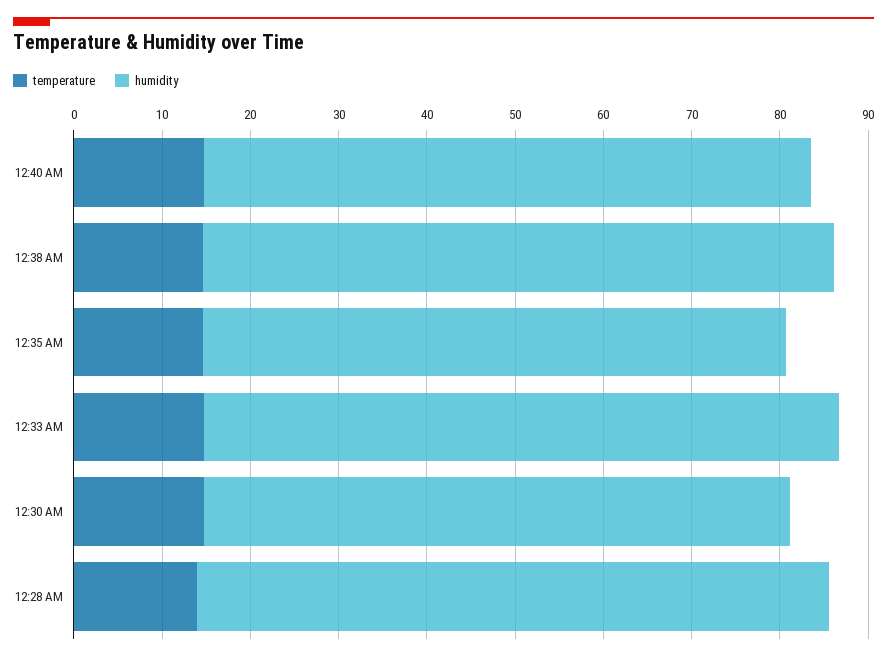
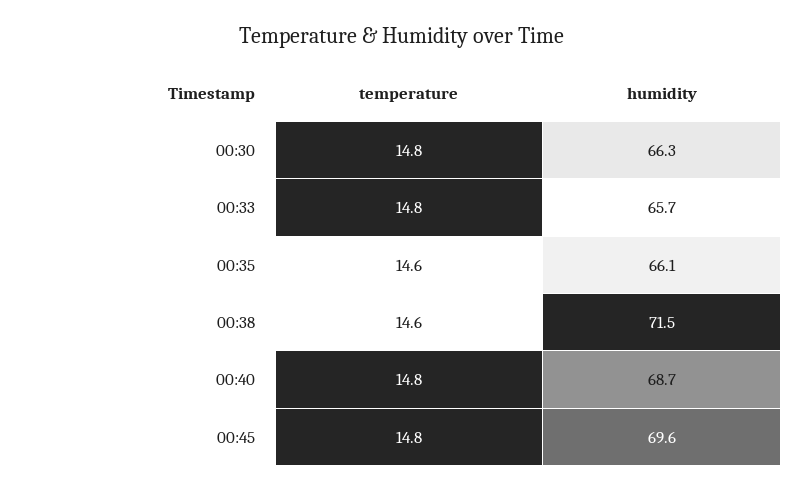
humidity, 12:33 AM: 72 -> 65.7
temperature, 12:28 AM: 14 -> none
humidity, 12:28 AM: 72 -> none
temperature, 00:45: none -> 14.8
humidity, 00:45: none -> 69.6

